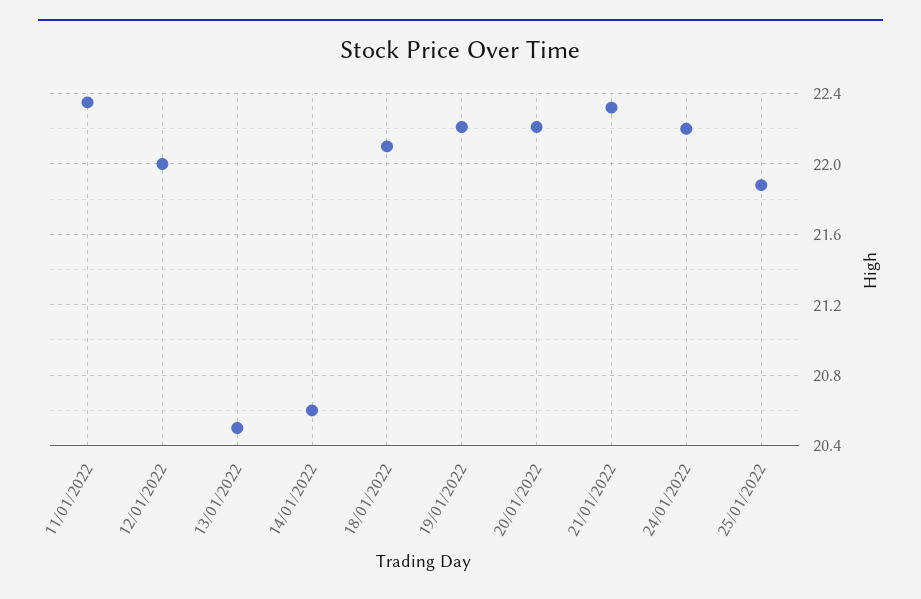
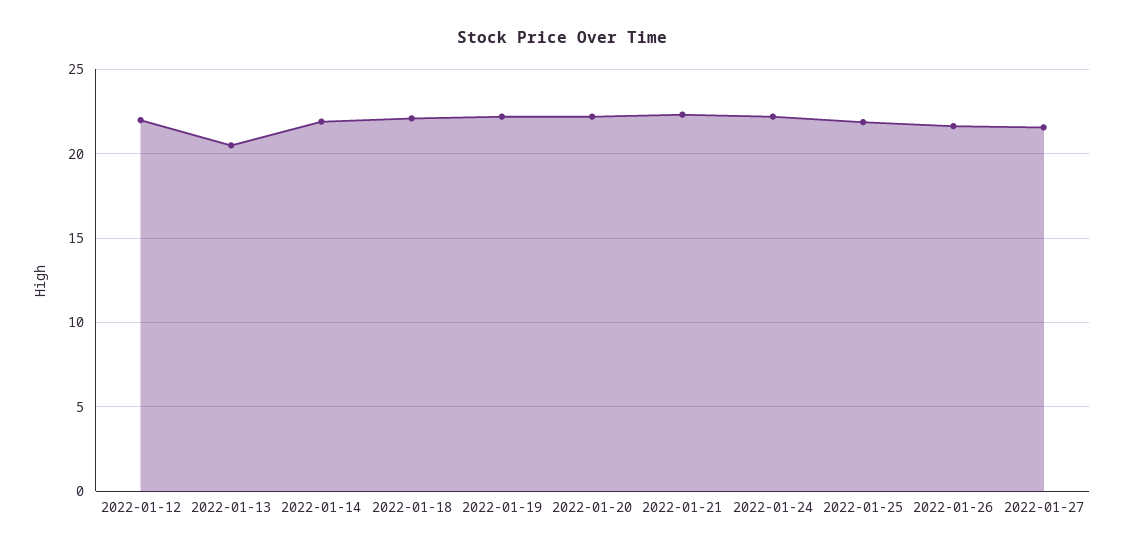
11/01/2022: 22.35 -> none
14/01/2022: 20.6 -> 22
2022-01-26: none -> 21.5
2022-01-27: none -> 21.5

